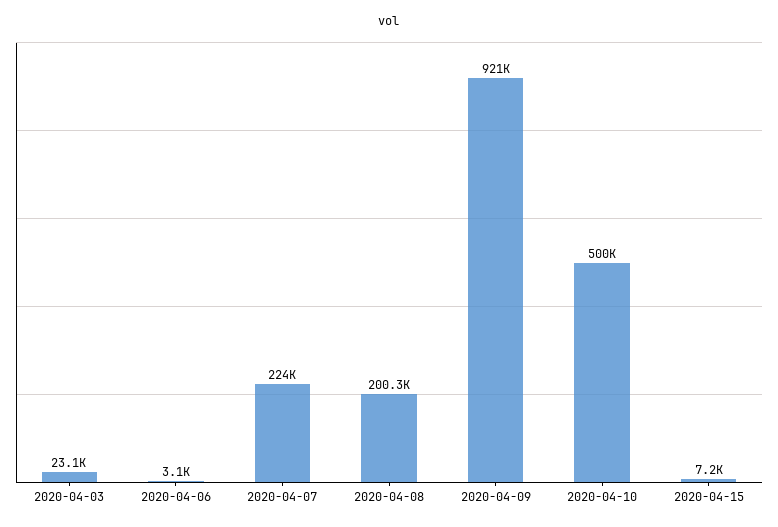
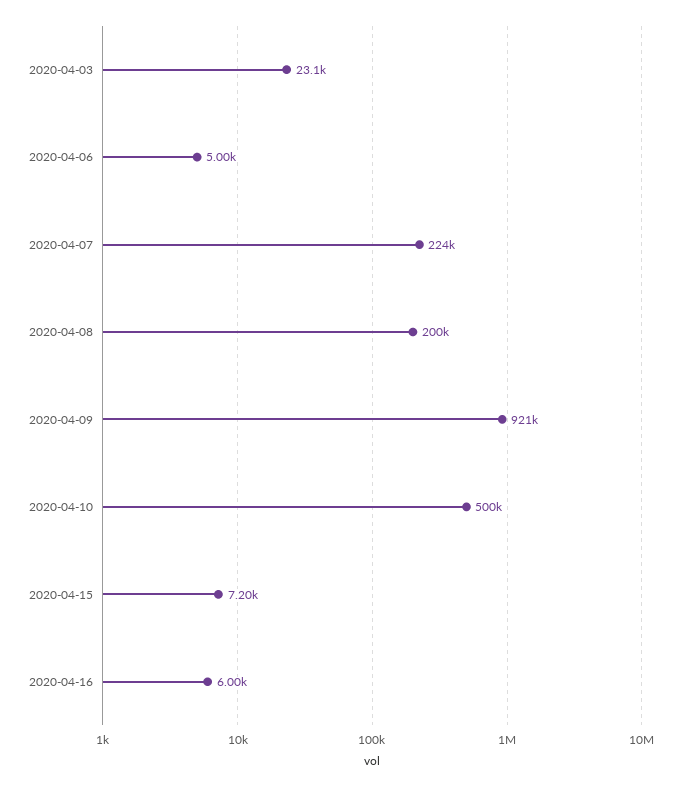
2020-04-06: 3100 -> 5000
2020-04-16: none -> 6000

